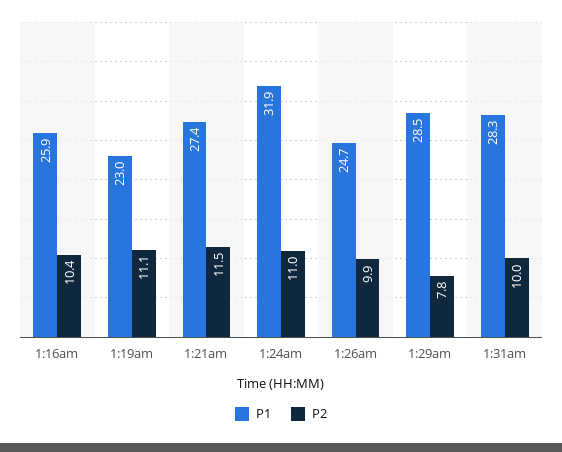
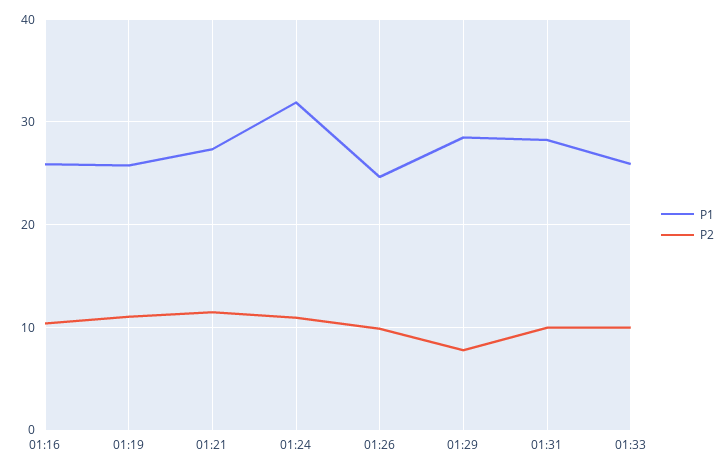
P1, 1:19am: 23 -> 26
P1, 01:33: none -> 26
P2, 01:33: none -> 10

